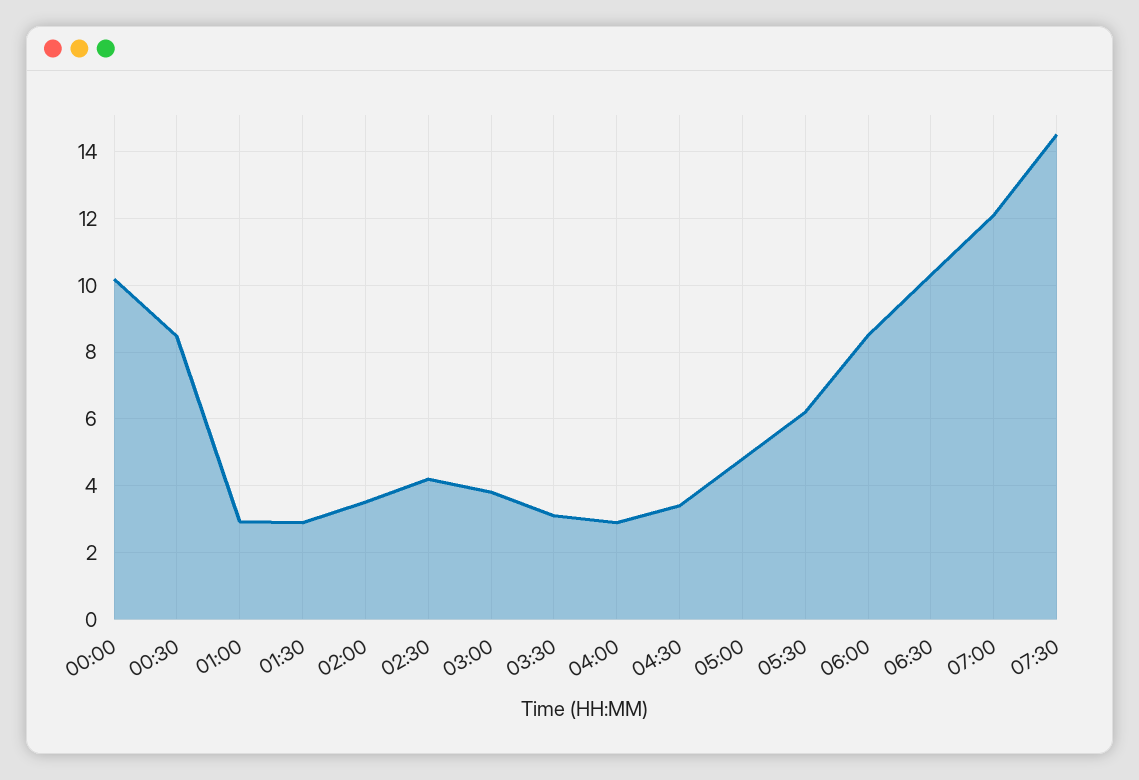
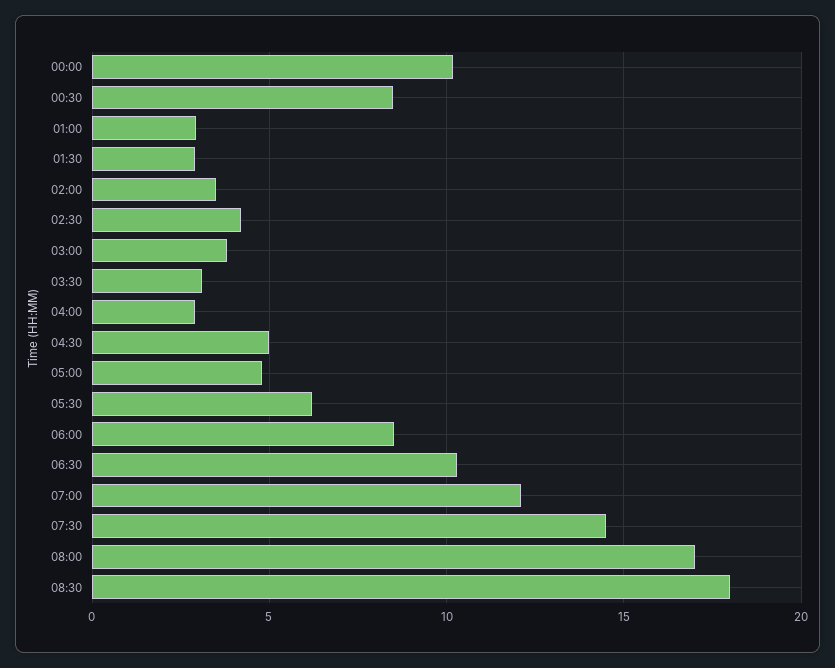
04:30: 3.4 -> 5
08:00: none -> 17
08:30: none -> 18

